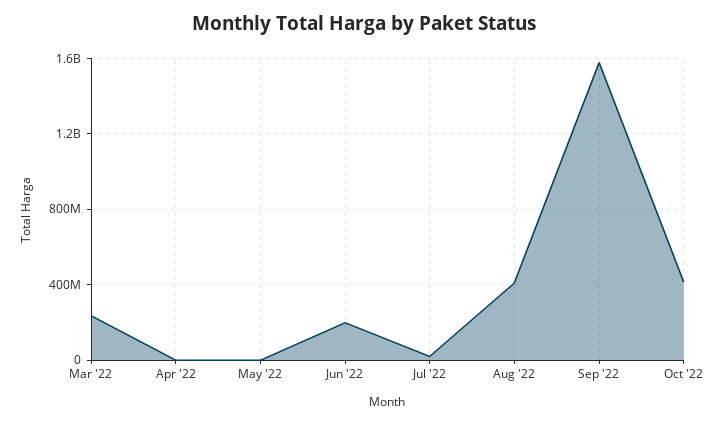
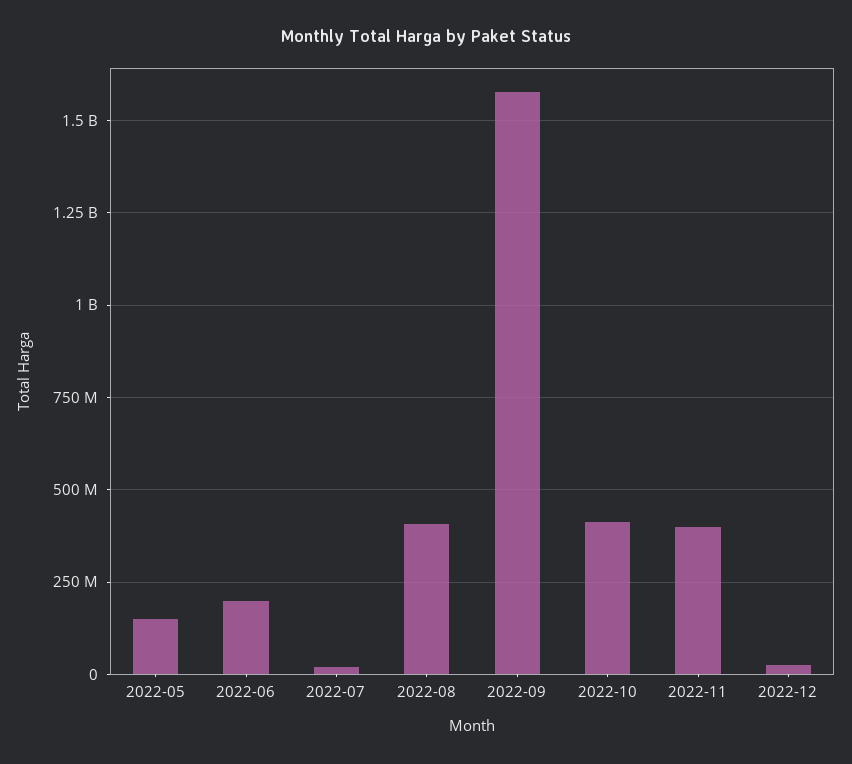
Mar '22: 250000000 -> none
Apr '22: 0 -> none
May '22: 0 -> 150000000
2022-11: none -> 400000000
2022-12: none -> 25000000

